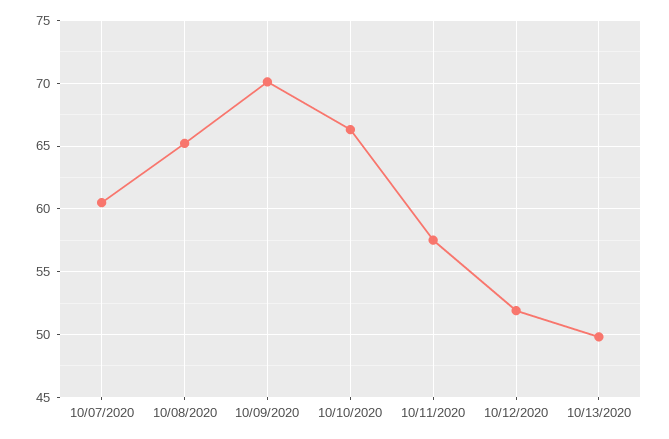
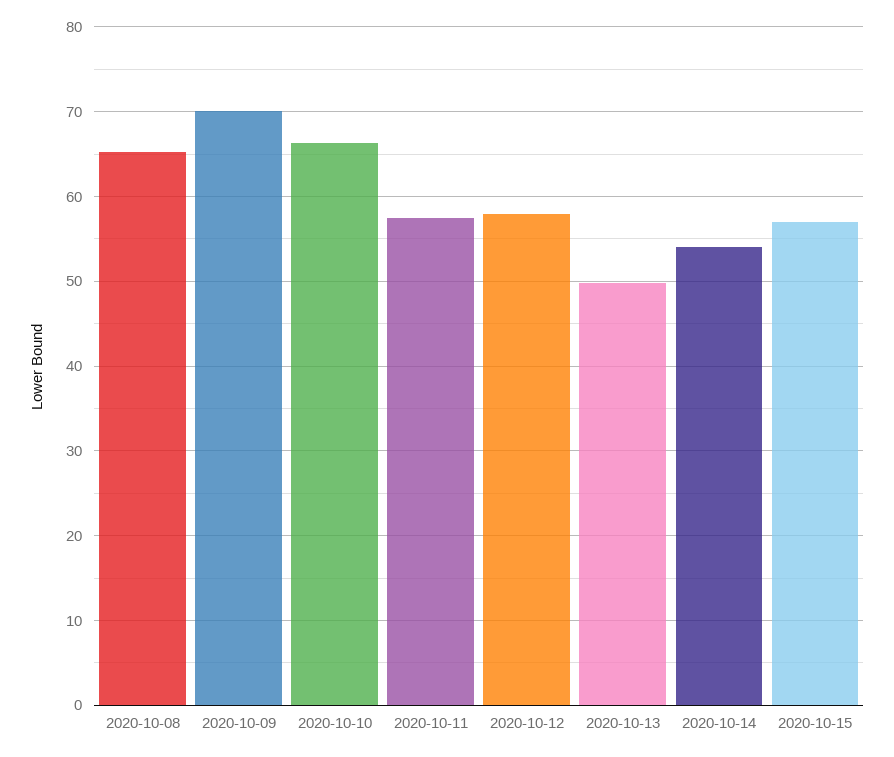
10/07/2020: 60.5 -> none
10/12/2020: 52 -> 58
2020-10-14: none -> 54
2020-10-15: none -> 57

